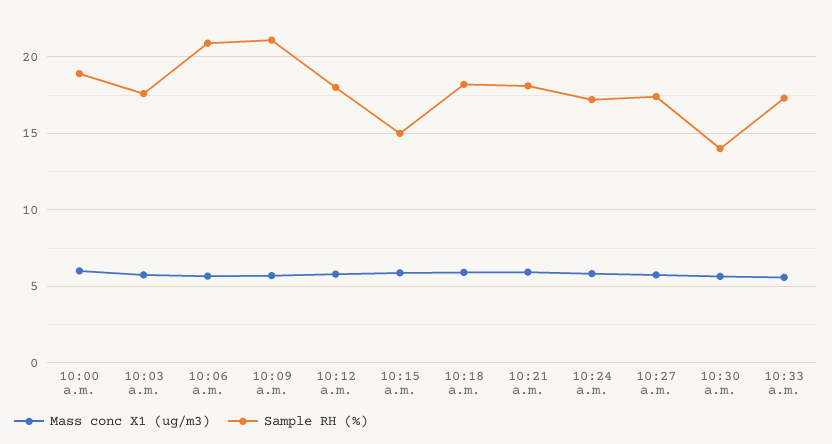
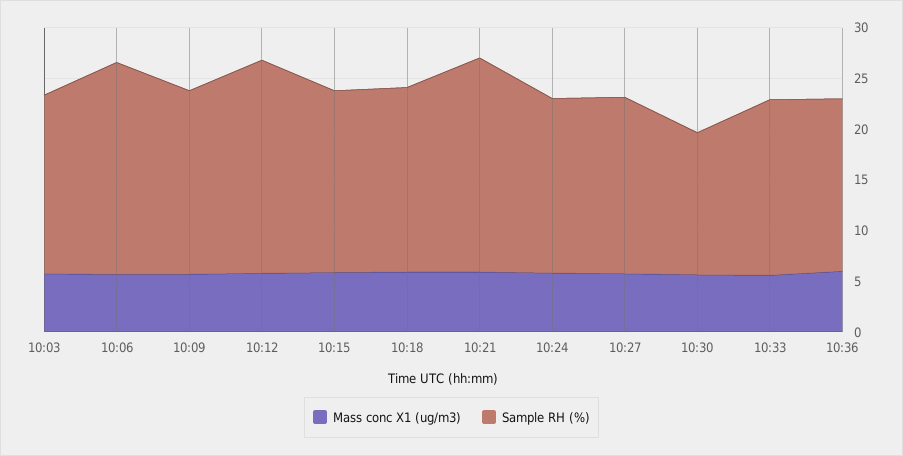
Mass conc X1 (ug/m3), 10:00 a.m.: 6 -> none
Sample RH (%), 10:00 a.m.: 19 -> none
Sample RH (%), 10:09 a.m.: 21 -> 18
Sample RH (%), 10:12 a.m.: 18 -> 21
Sample RH (%), 10:15 a.m.: 15 -> 18
Sample RH (%), 10:21 a.m.: 18 -> 21
Mass conc X1 (ug/m3), 10:36: none -> 6
Sample RH (%), 10:36: none -> 17

